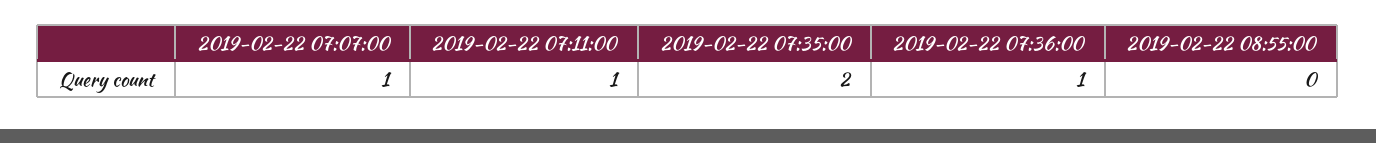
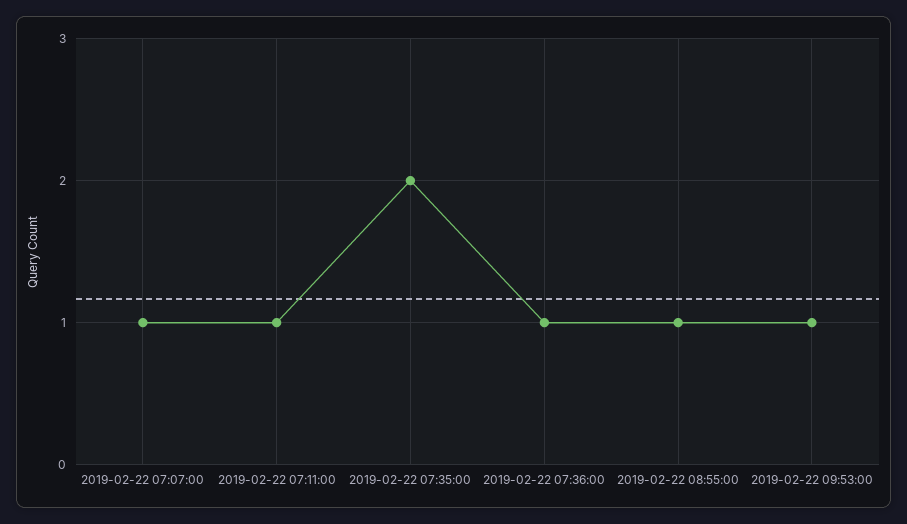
2019-02-22 08:55:00: 0 -> 1
2019-02-22 09:53:00: none -> 1

